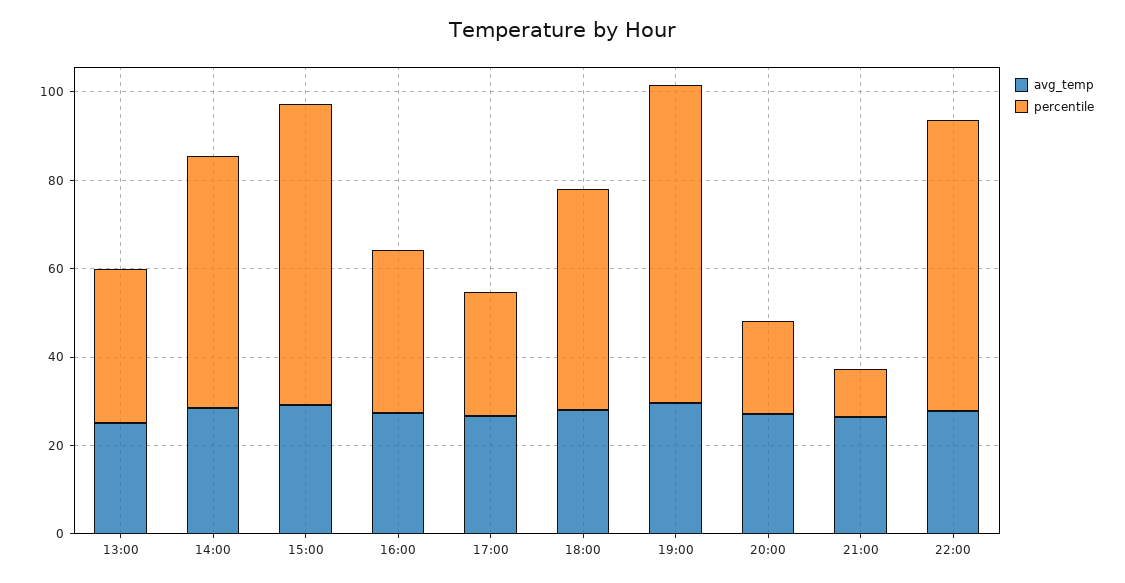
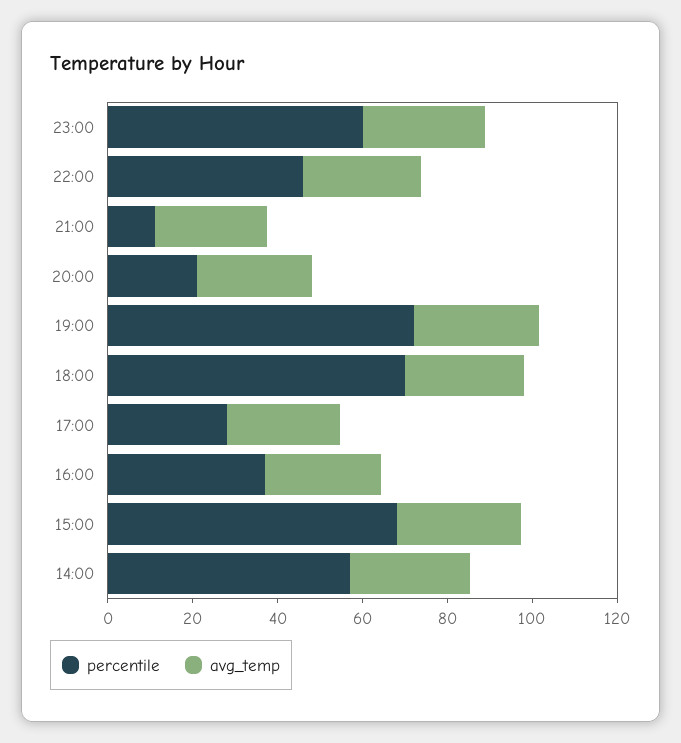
avg_temp, 13:00: 25 -> none
percentile, 13:00: 35 -> none
percentile, 18:00: 50 -> 70
percentile, 22:00: 65 -> 45
percentile, 23:00: none -> 60
avg_temp, 23:00: none -> 30

